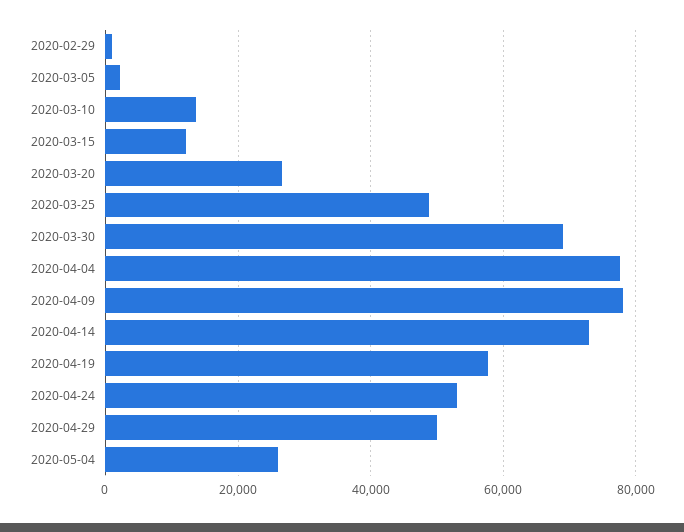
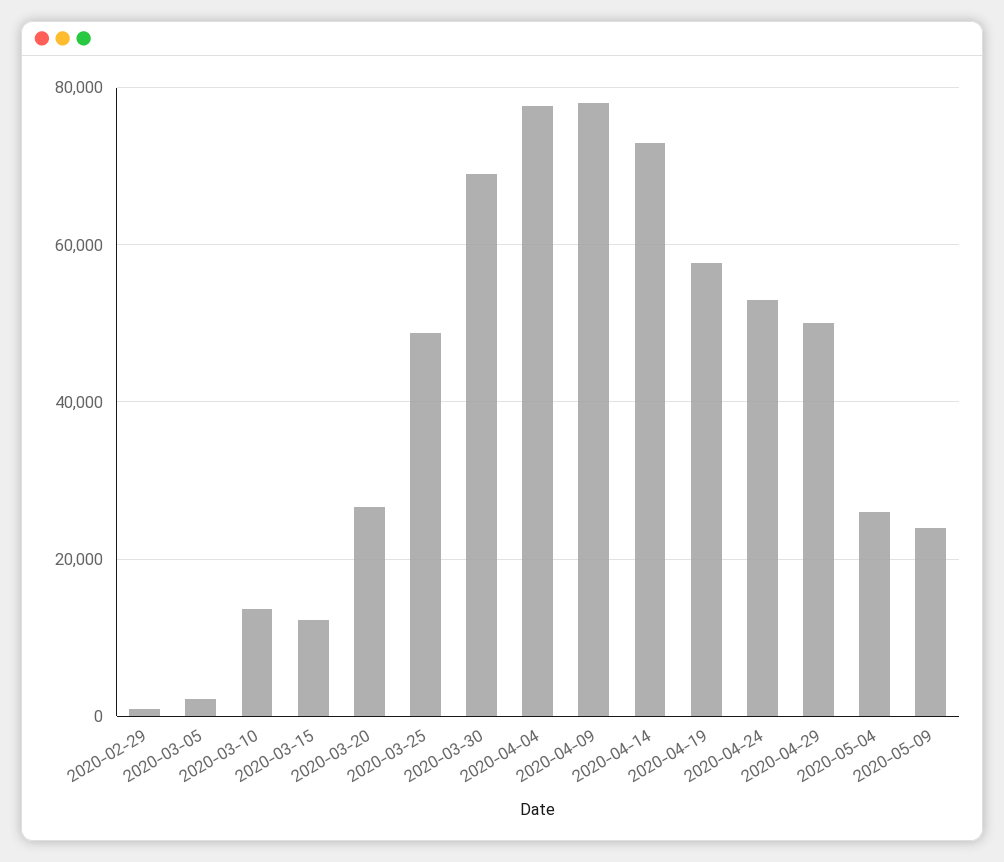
2020-05-09: none -> 24000

